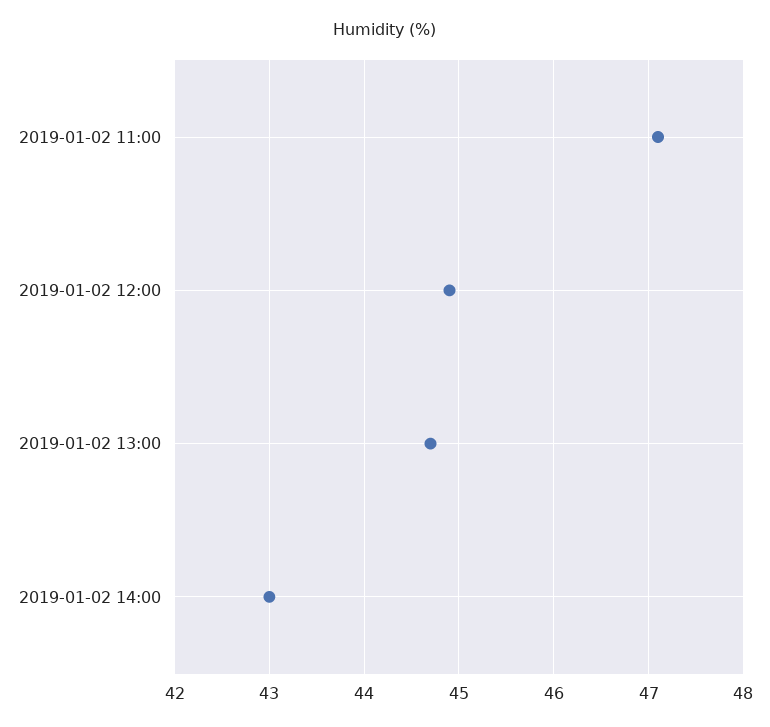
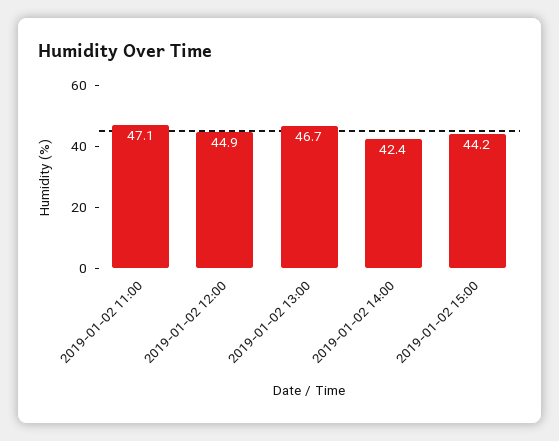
2019-01-02 13:00: 44.7 -> 46.7
2019-01-02 14:00: 43 -> 42.4
2019-01-02 15:00: none -> 44.2

